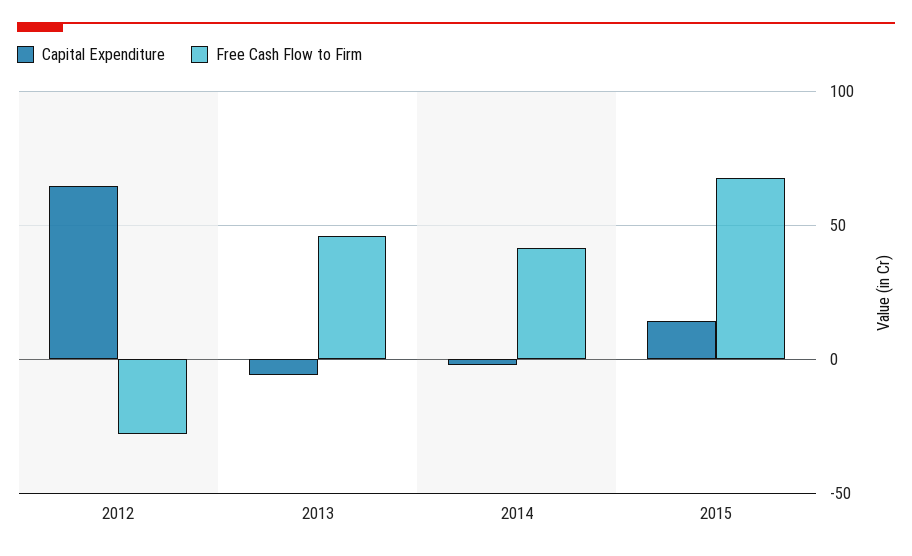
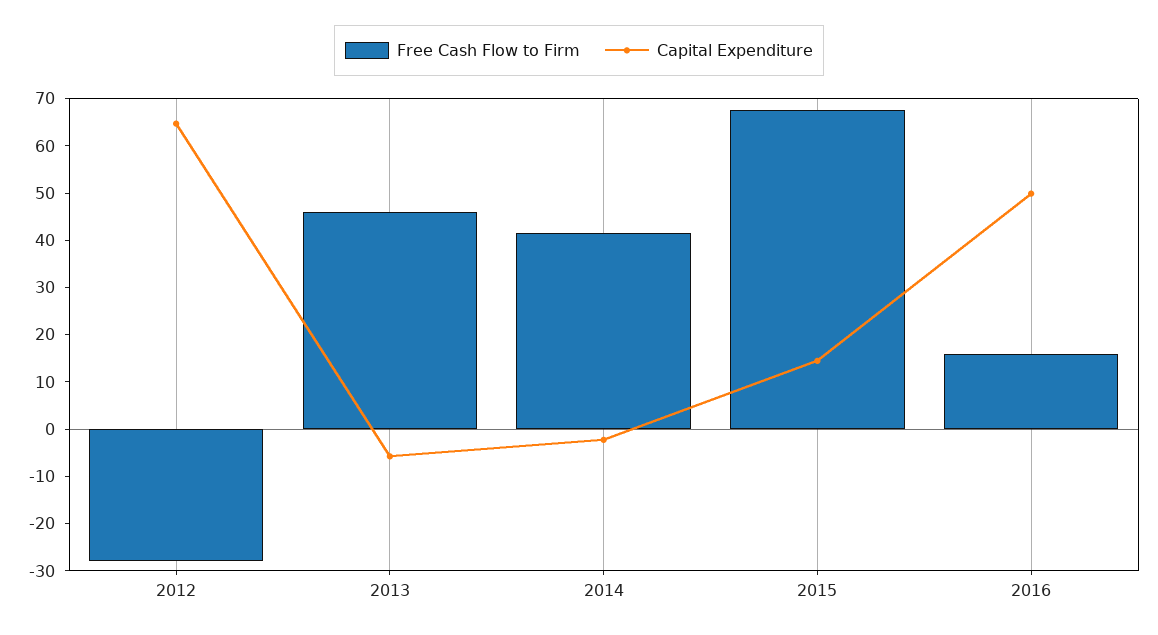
Free Cash Flow to Firm, 2016: none -> 16
Capital Expenditure, 2016: none -> 50

